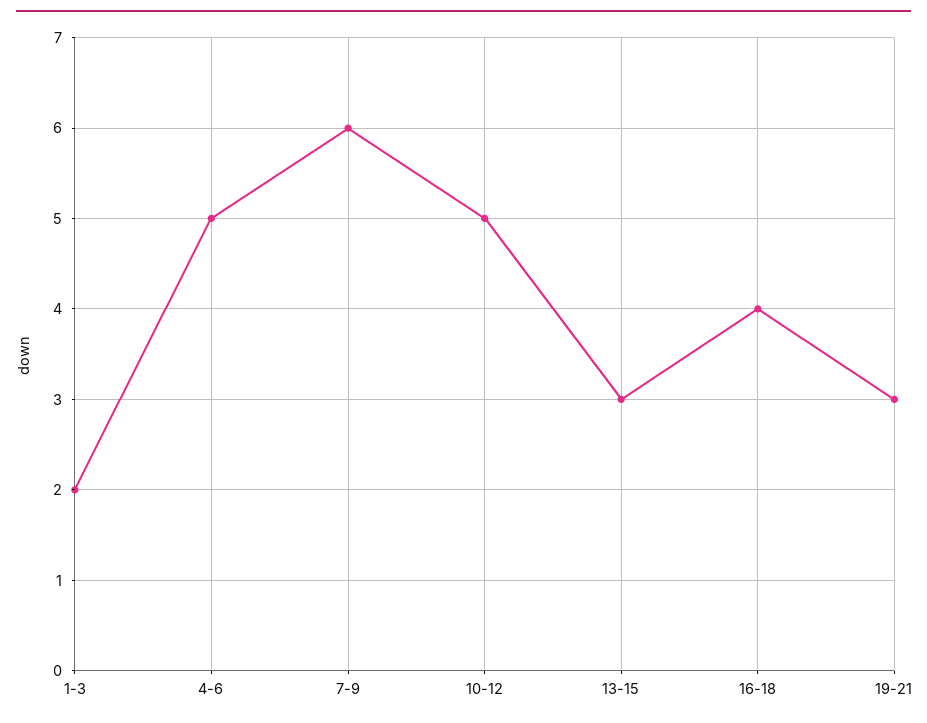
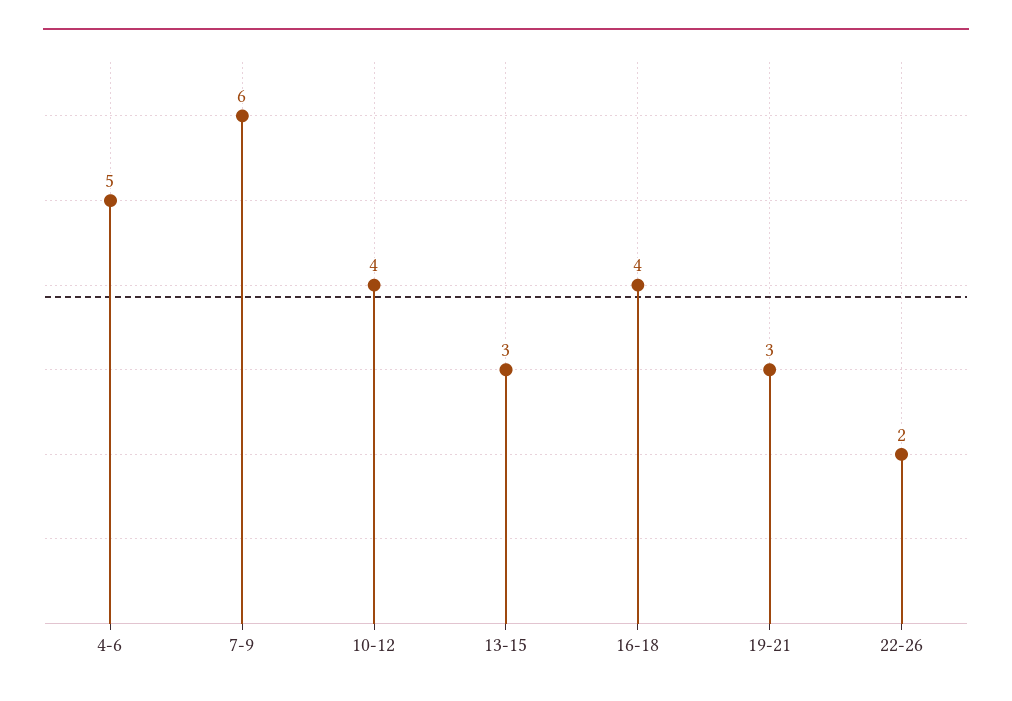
1-3: 2 -> none
10-12: 5 -> 4
22-26: none -> 2

